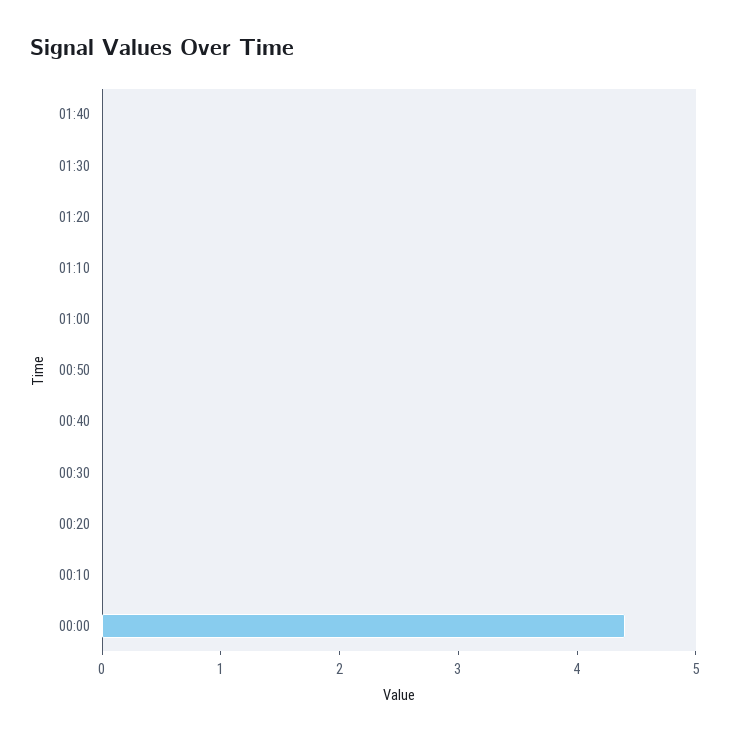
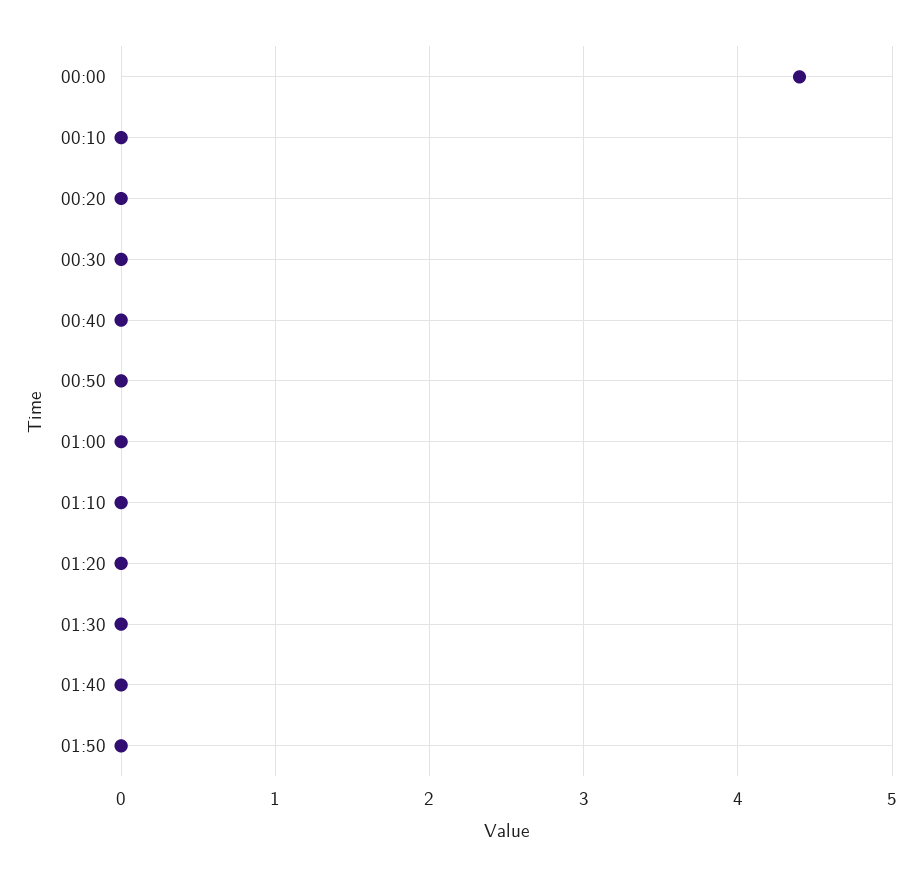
01:50: none -> 0

